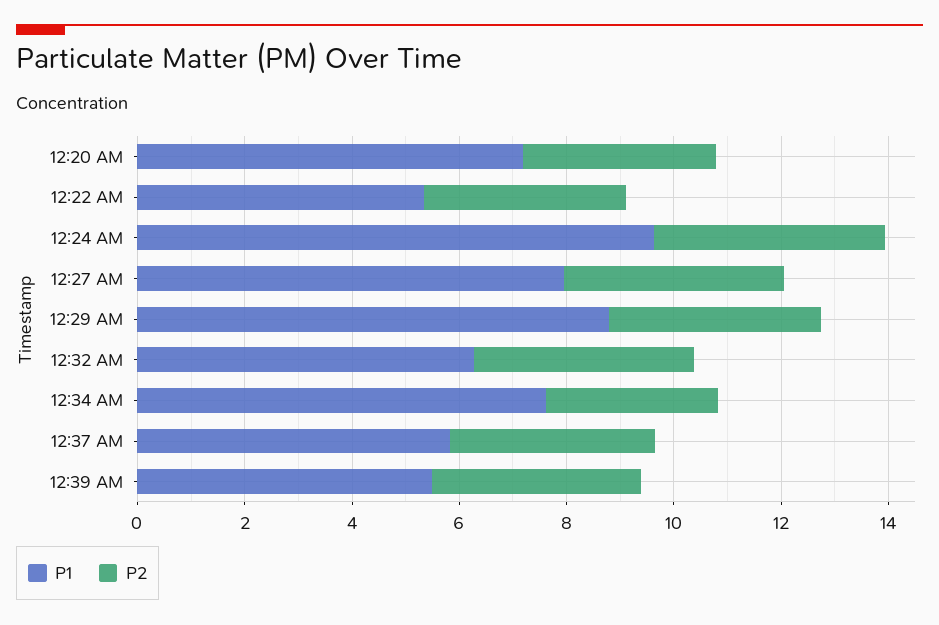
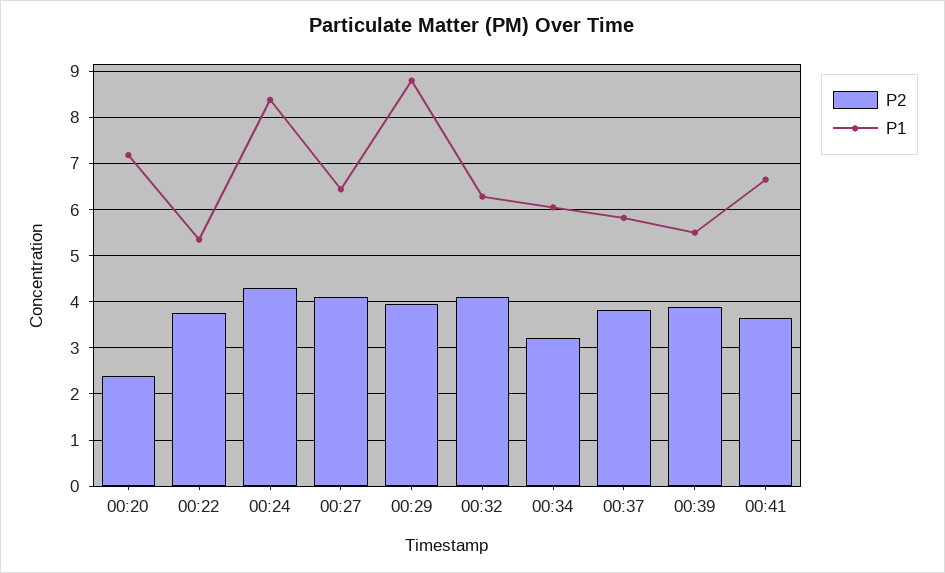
P2, 12:20 AM: 3.5 -> 2.4
P1, 12:24 AM: 9.5 -> 8.4
P1, 12:27 AM: 8 -> 6.4
P1, 12:34 AM: 7.5 -> 6
P2, 00:41: none -> 3.6
P1, 00:41: none -> 6.6

